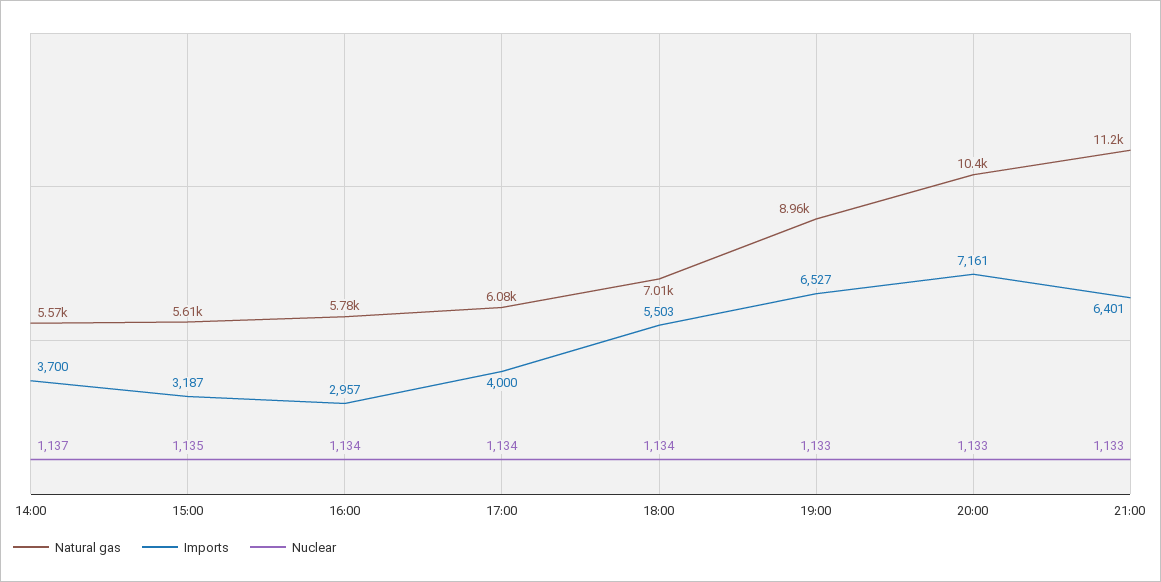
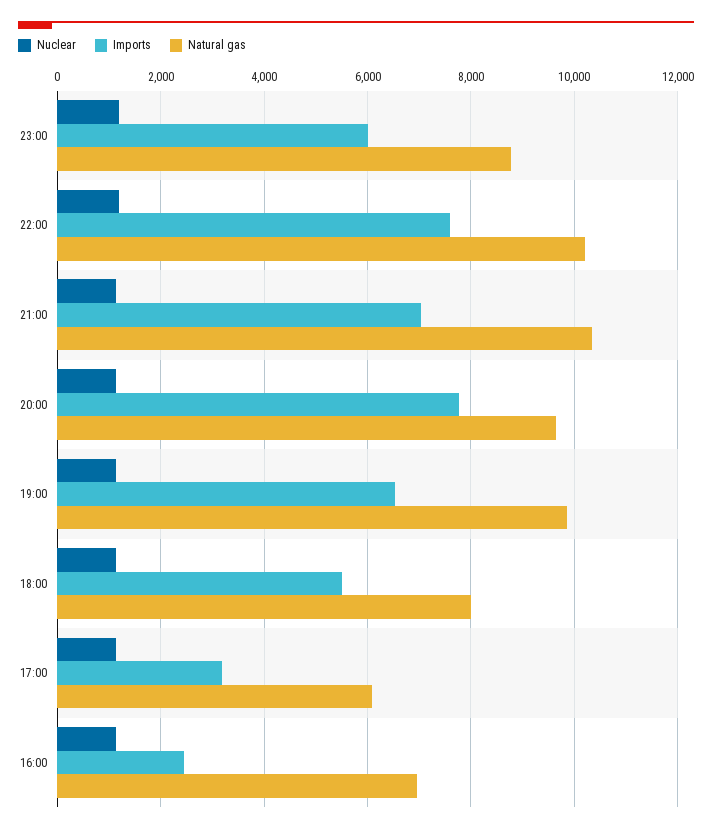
Natural gas, 14:00: 5570 -> none
Imports, 14:00: 3700 -> none
Nuclear, 14:00: 1137 -> none
Natural gas, 15:00: 5610 -> none
Imports, 15:00: 3187 -> none
Nuclear, 15:00: 1135 -> none
Natural gas, 16:00: 5780 -> 7000
Imports, 16:00: 2957 -> 2400
Imports, 17:00: 4000 -> 3200
Natural gas, 18:00: 7010 -> 8000
Natural gas, 19:00: 8960 -> 9800
Natural gas, 20:00: 10400 -> 9600
Imports, 20:00: 7161 -> 7800
Natural gas, 21:00: 11200 -> 10400
Imports, 21:00: 6401 -> 7000
Nuclear, 23:00: none -> 1200
Imports, 23:00: none -> 6000
Natural gas, 23:00: none -> 8800
Nuclear, 22:00: none -> 1200
Imports, 22:00: none -> 7600
Natural gas, 22:00: none -> 10200

